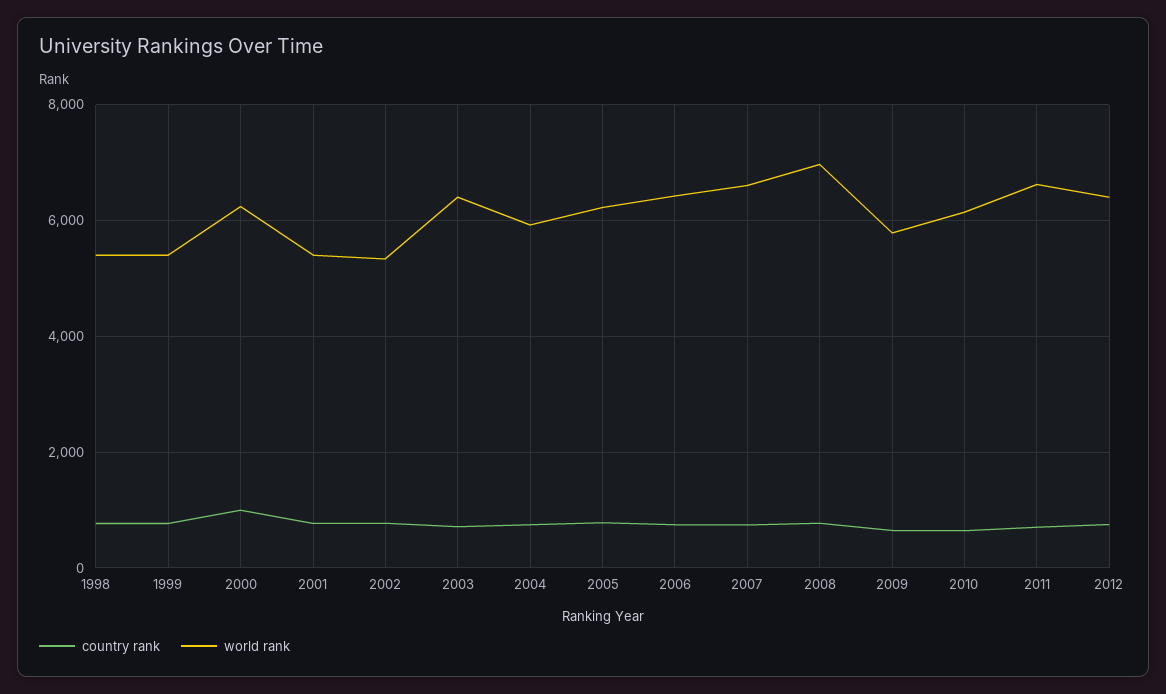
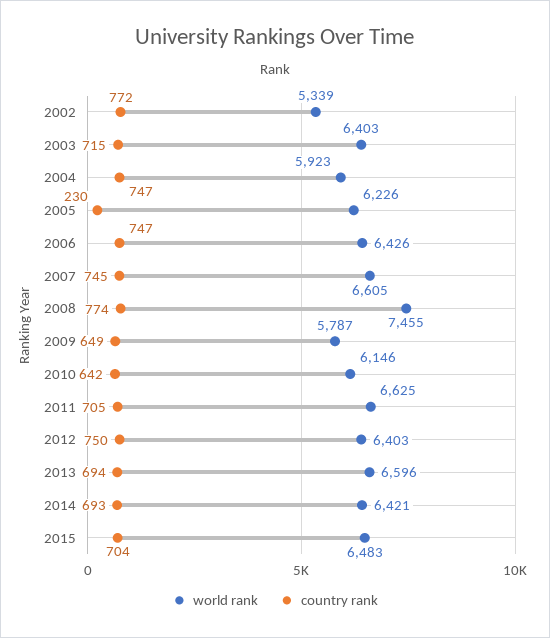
country rank, 1998: 800 -> none
world rank, 1998: 5400 -> none
country rank, 1999: 800 -> none
world rank, 1999: 5400 -> none
country rank, 2000: 1000 -> none
world rank, 2000: 6200 -> none
country rank, 2001: 800 -> none
world rank, 2001: 5400 -> none
country rank, 2005: 800 -> 230
world rank, 2008: 7000 -> 7455
world rank, 2013: none -> 6596
country rank, 2013: none -> 694
world rank, 2014: none -> 6421
country rank, 2014: none -> 693
world rank, 2015: none -> 6483
country rank, 2015: none -> 704

